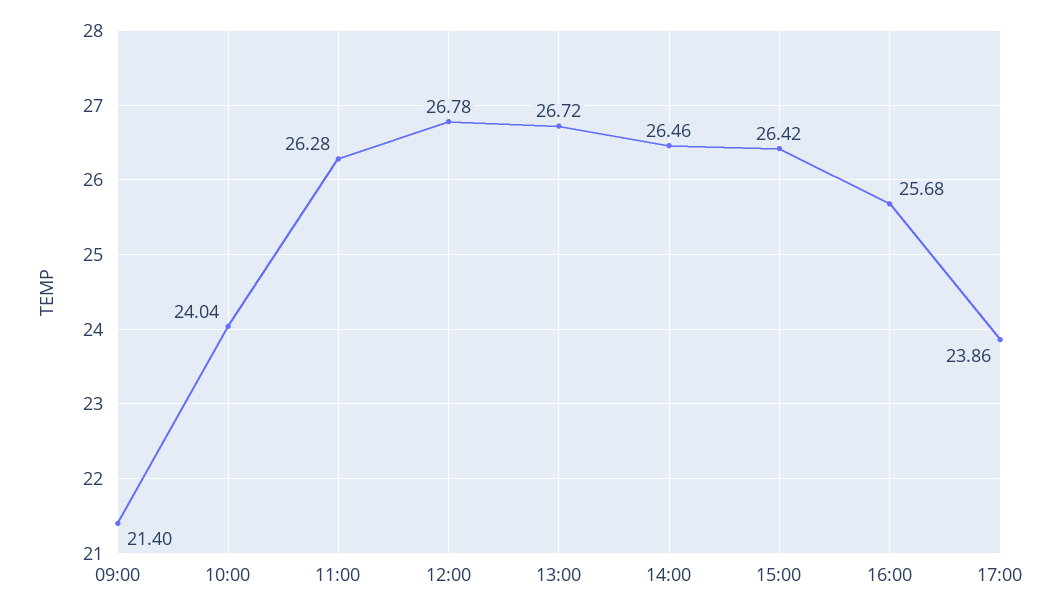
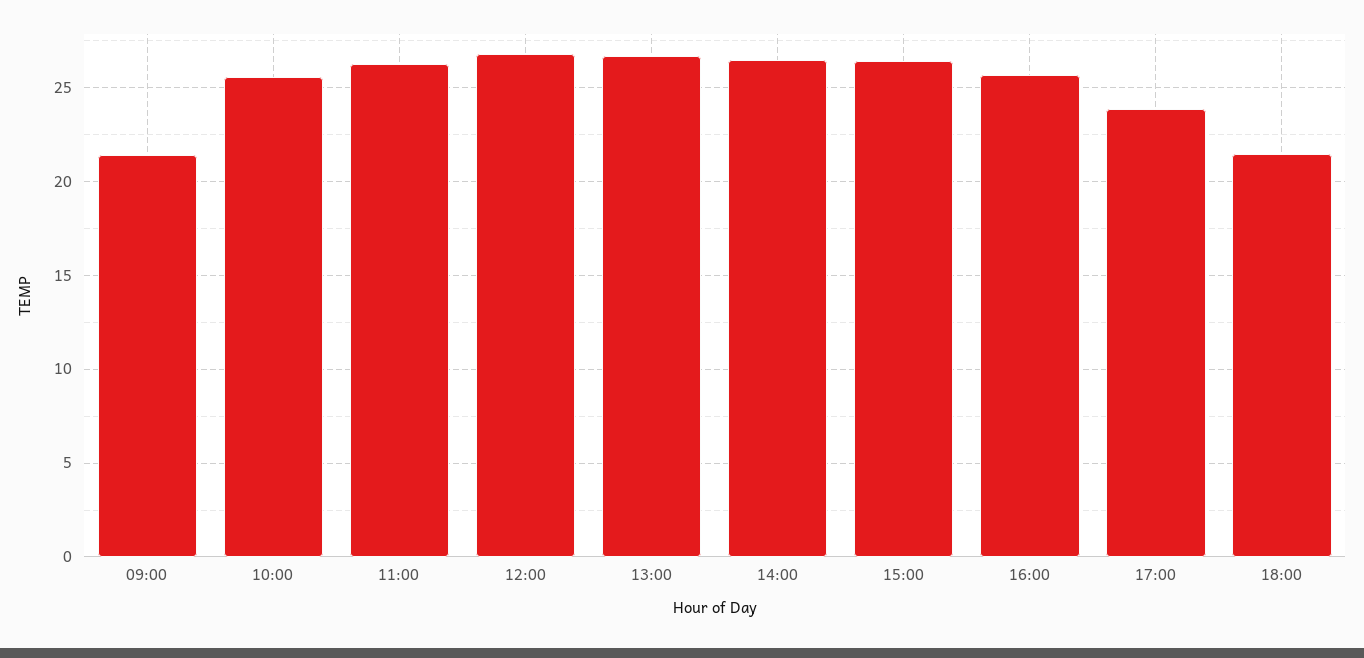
10:00: 24.04 -> 25.5
18:00: none -> 21.5

